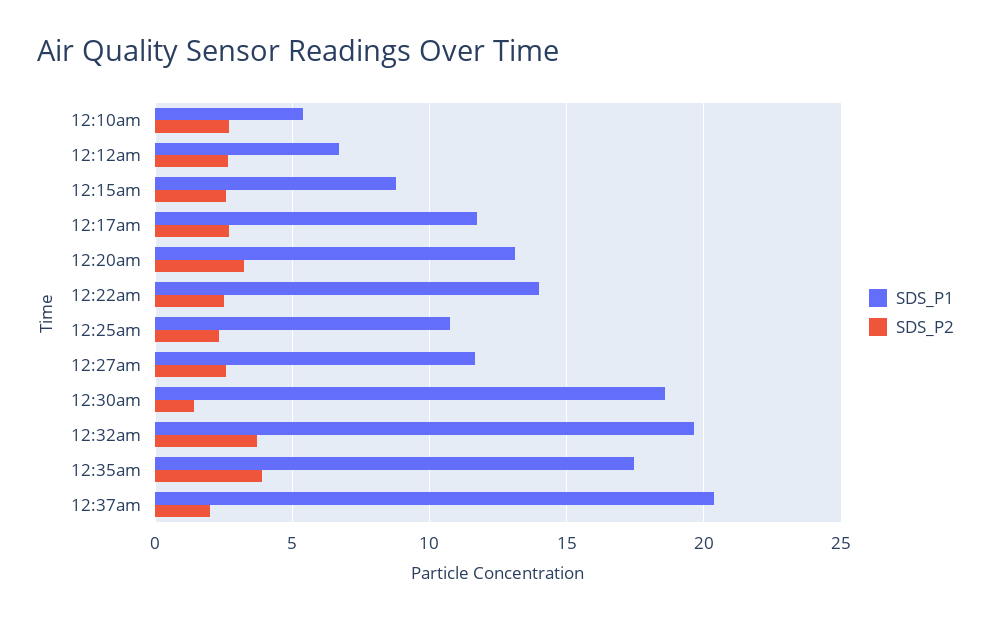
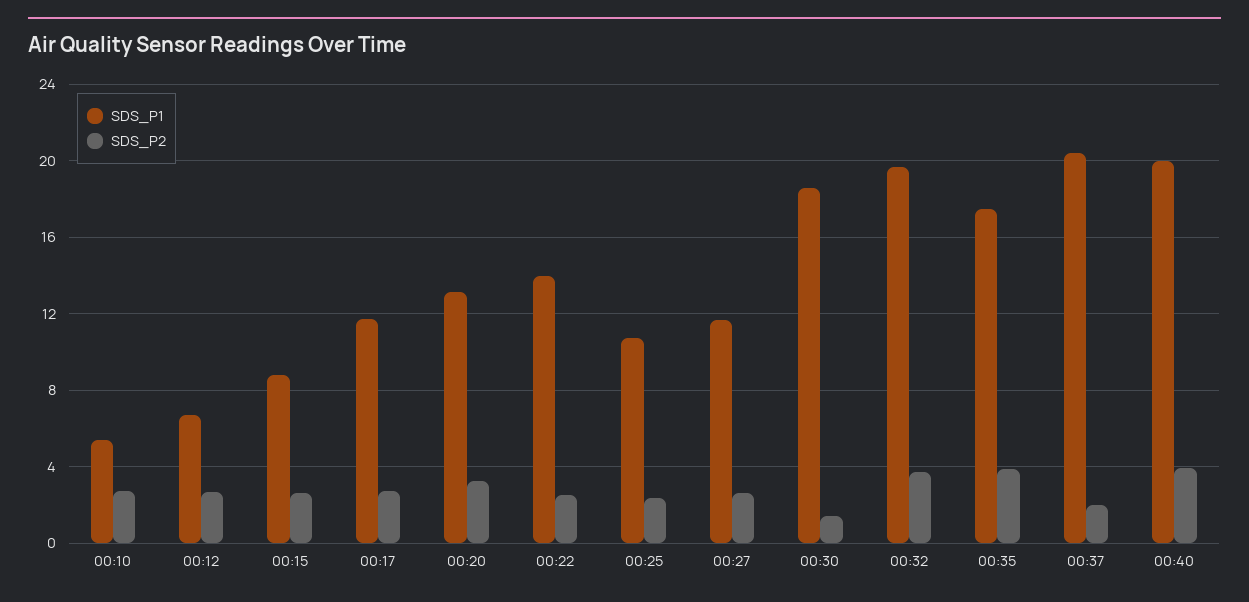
SDS_P1, 00:40: none -> 20
SDS_P2, 00:40: none -> 4

